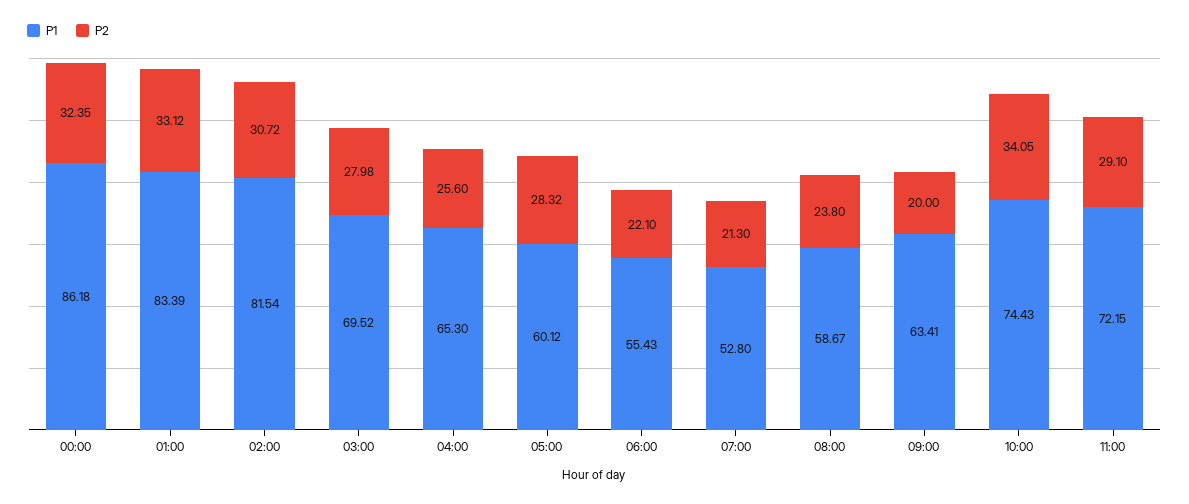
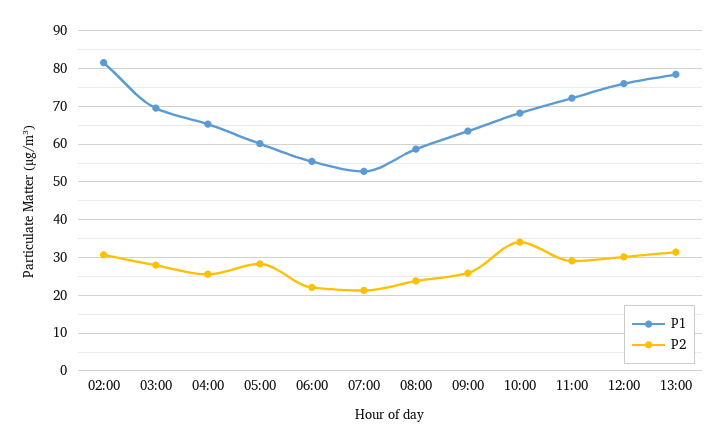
P1, 00:00: 86.18 -> none
P2, 00:00: 32.35 -> none
P1, 01:00: 83.39 -> none
P2, 01:00: 33.12 -> none
P2, 09:00: 20 -> 26
P1, 10:00: 74.43 -> 68
P1, 12:00: none -> 76
P2, 12:00: none -> 30
P1, 13:00: none -> 78
P2, 13:00: none -> 32

